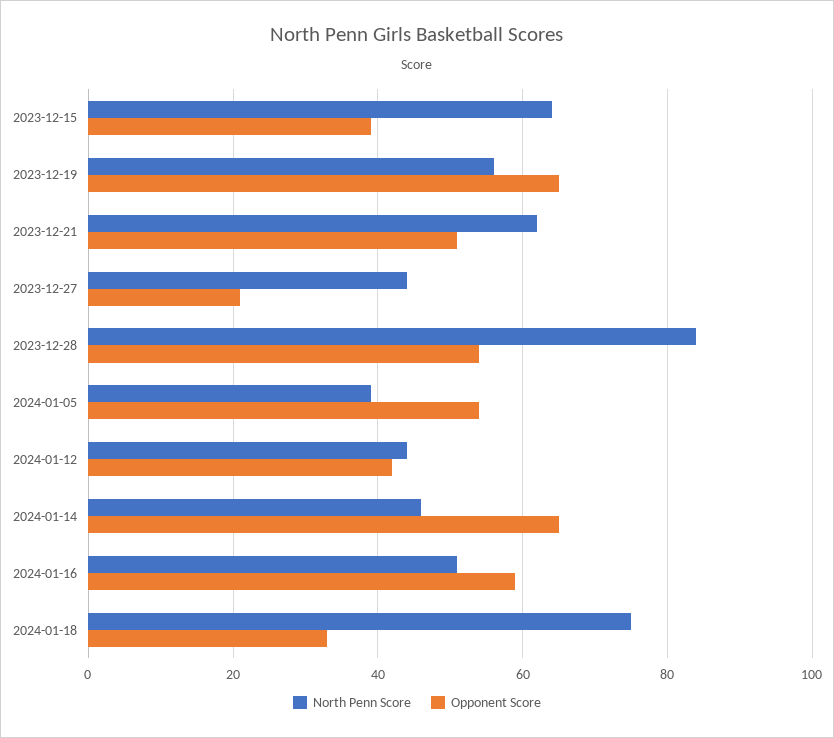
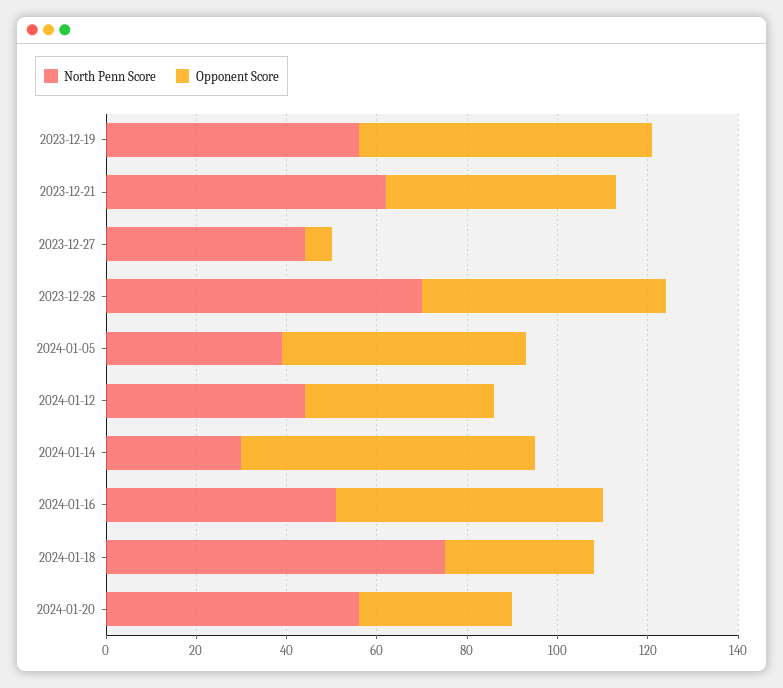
North Penn Score, 2023-12-15: 65 -> none
Opponent Score, 2023-12-15: 40 -> none
Opponent Score, 2023-12-27: 20 -> 5
North Penn Score, 2023-12-28: 85 -> 70
North Penn Score, 2024-01-14: 45 -> 30
North Penn Score, 2024-01-20: none -> 55
Opponent Score, 2024-01-20: none -> 35

